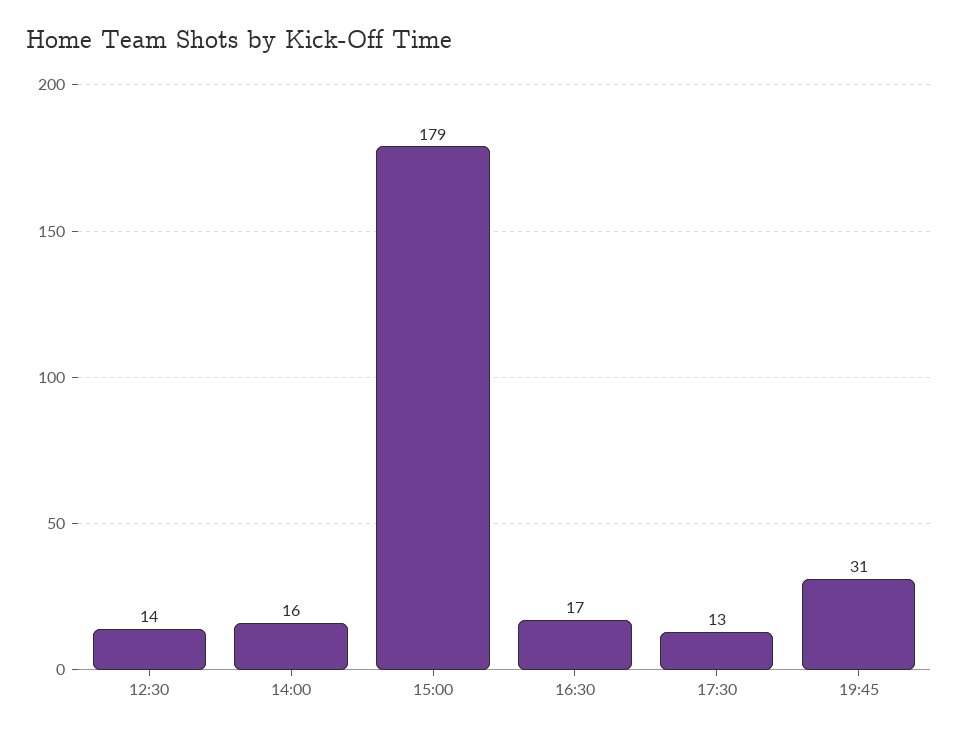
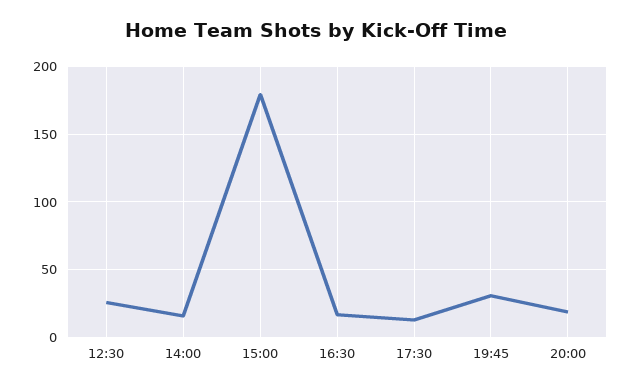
12:30: 14 -> 25
20:00: none -> 20

